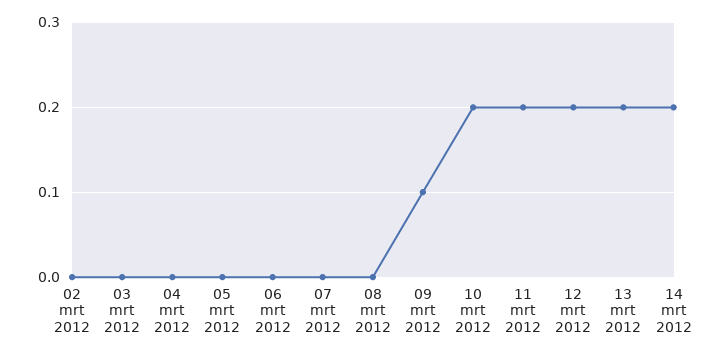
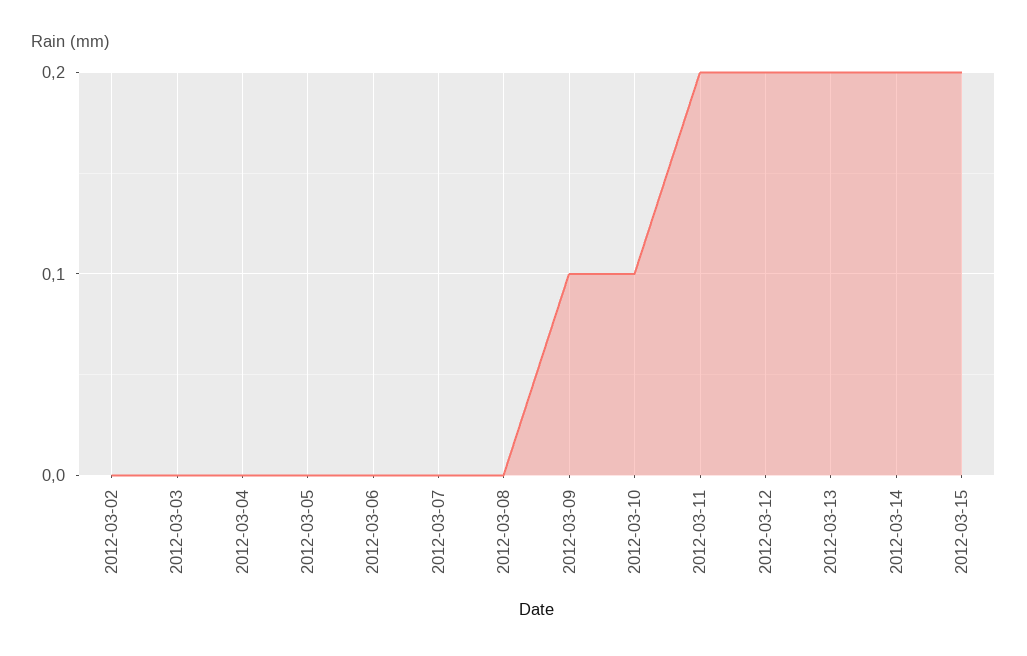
10 mrt 2012: 0.2 -> 0.1
2012-03-15: none -> 0.2

